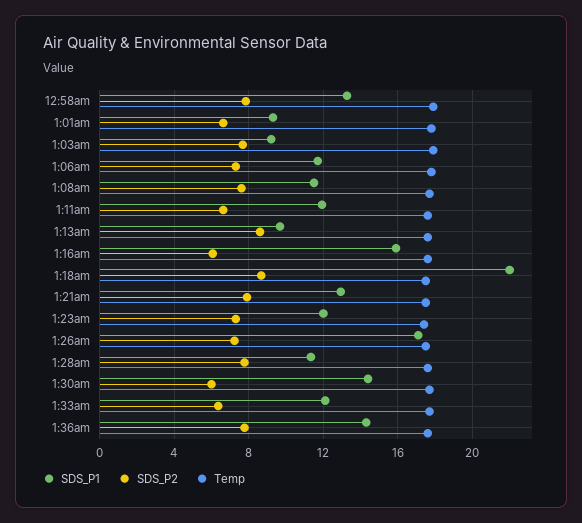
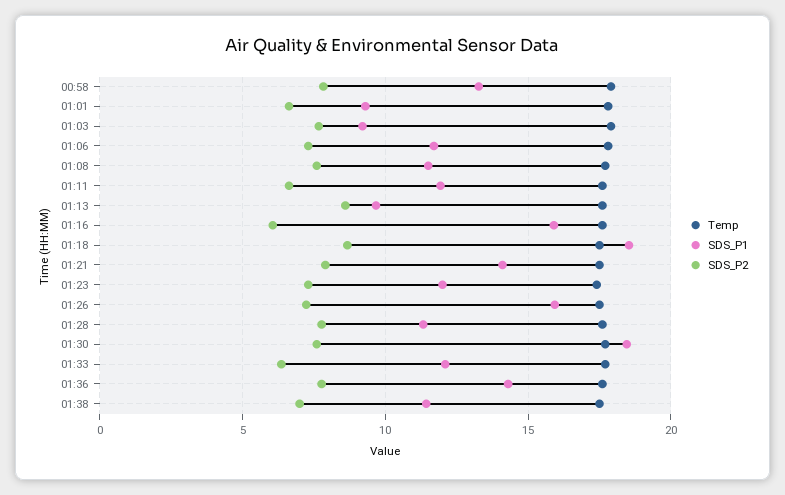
SDS_P1, 1:18am: 22 -> 18.5
SDS_P1, 1:21am: 13 -> 14
SDS_P1, 1:26am: 17 -> 16
SDS_P1, 1:30am: 14.5 -> 18.5
SDS_P2, 1:30am: 6 -> 7.5
Temp, 01:38: none -> 17.5
SDS_P1, 01:38: none -> 11.5
SDS_P2, 01:38: none -> 7

